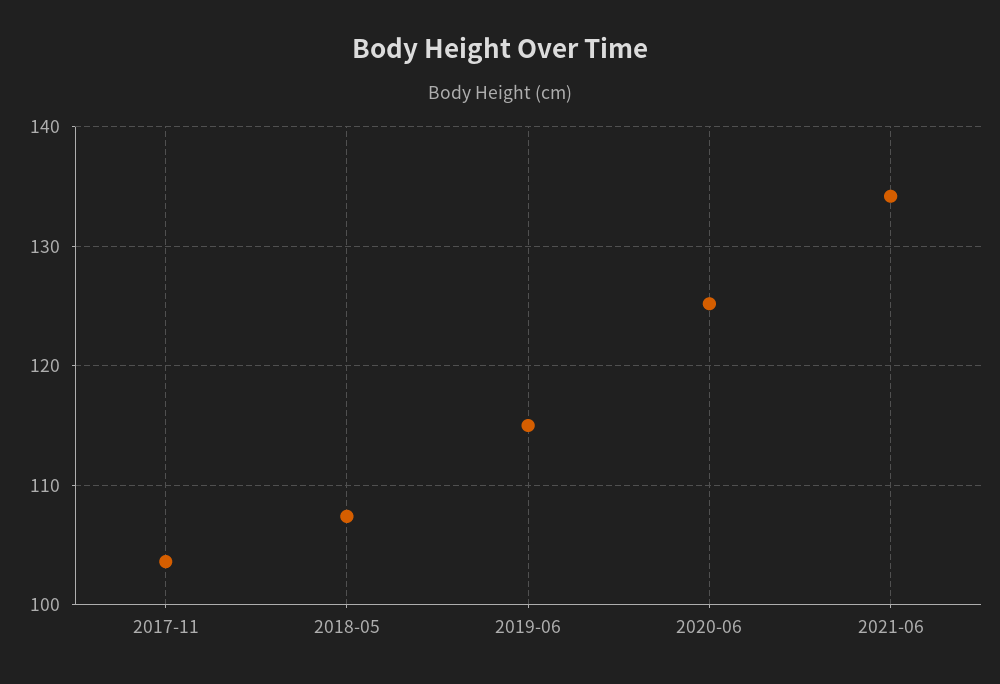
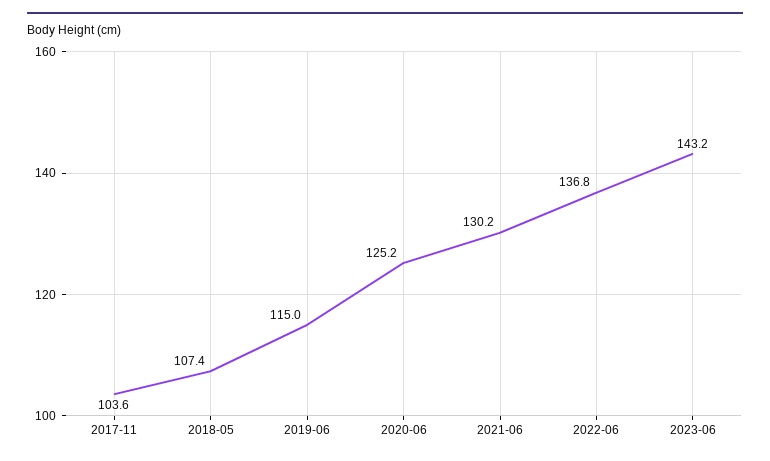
2021-06: 134 -> 130.2
2022-06: none -> 136.8
2023-06: none -> 143.2

